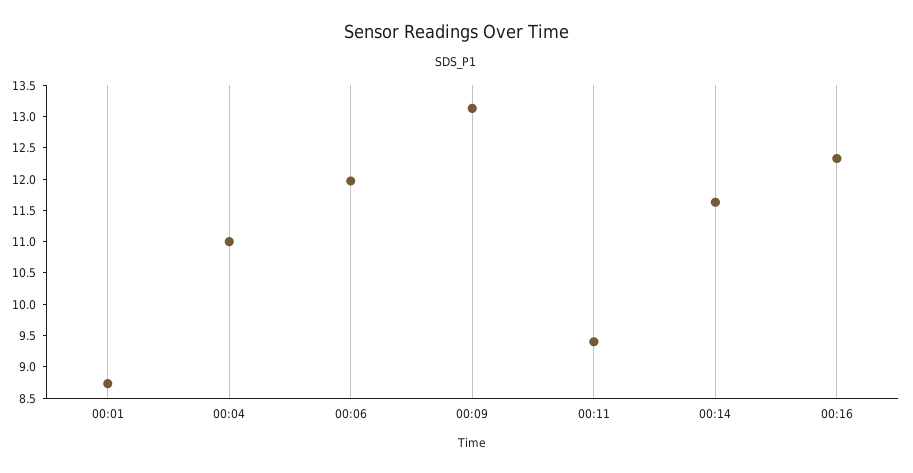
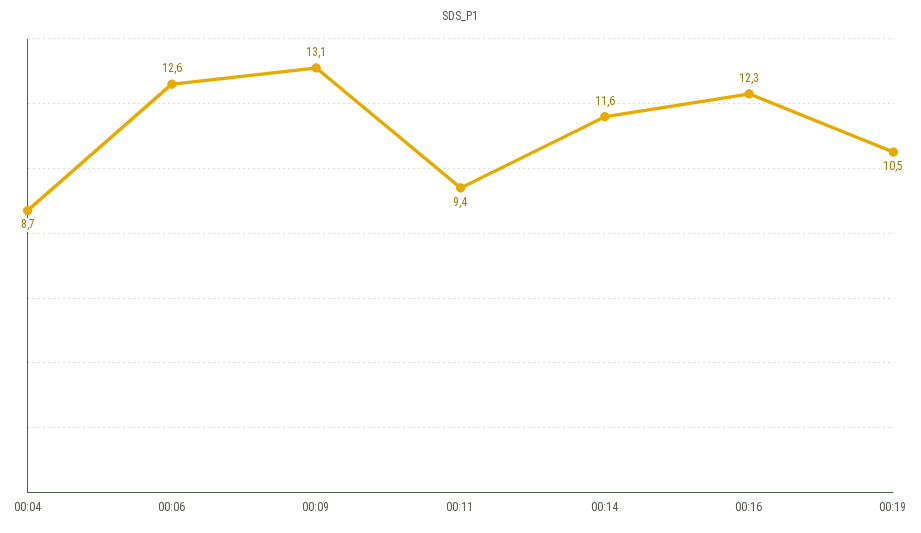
00:01: 8.75 -> none
00:04: 11 -> 8.7
00:06: 12 -> 12.6
00:19: none -> 10.5

